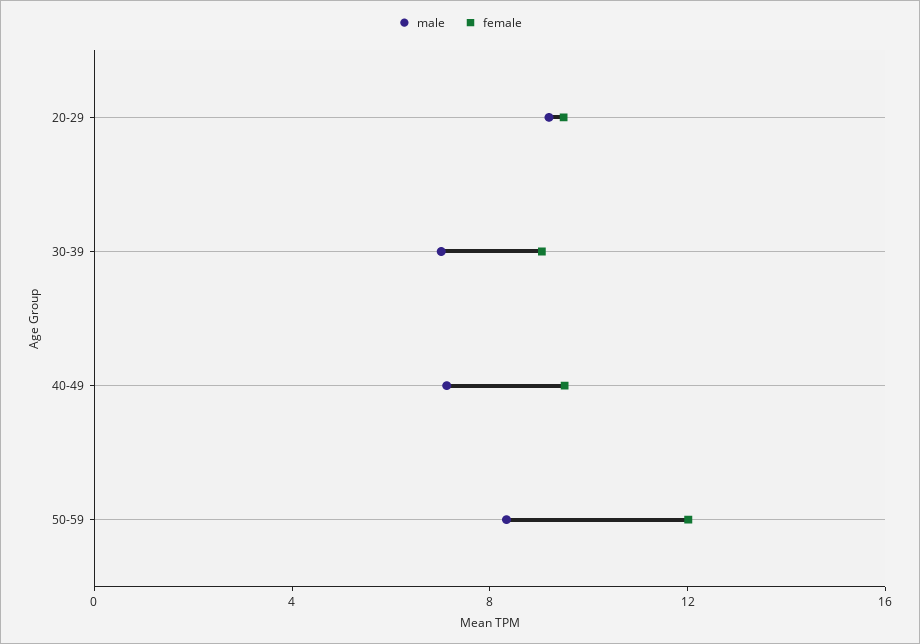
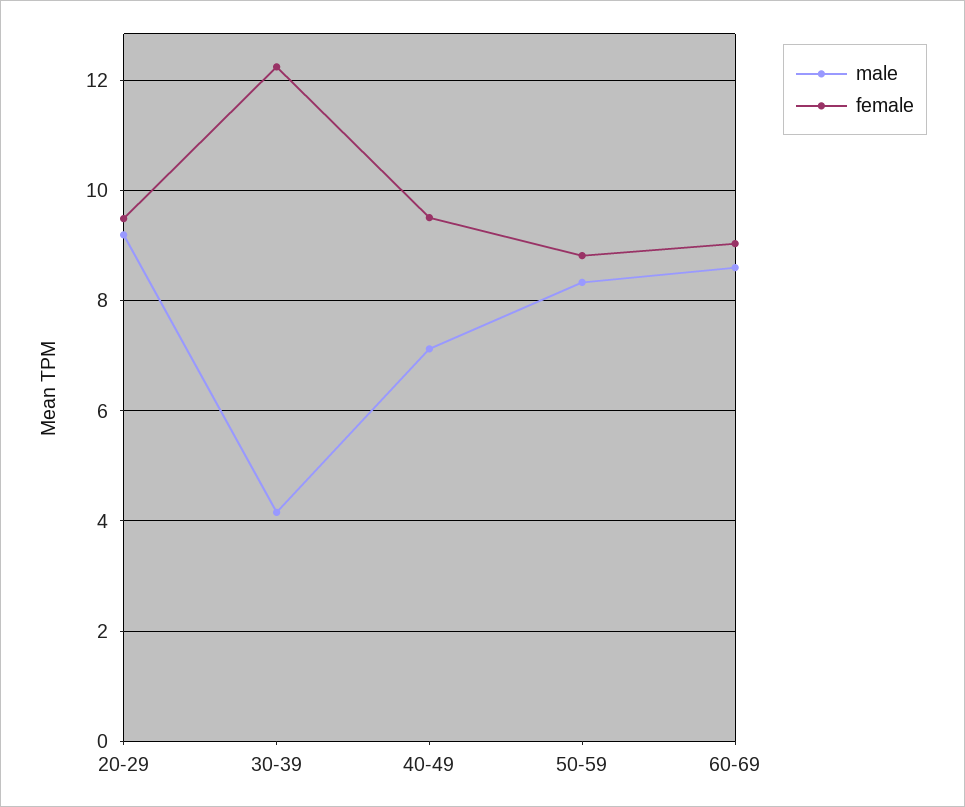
male, 30-39: 7 -> 4.2
female, 30-39: 9 -> 12.2
female, 50-59: 12 -> 8.8
male, 60-69: none -> 8.6
female, 60-69: none -> 9

